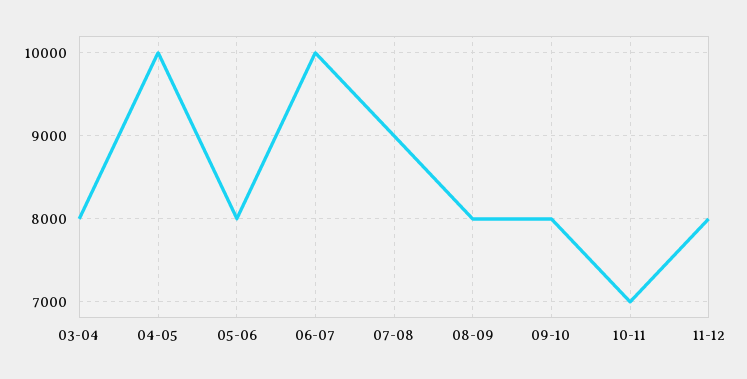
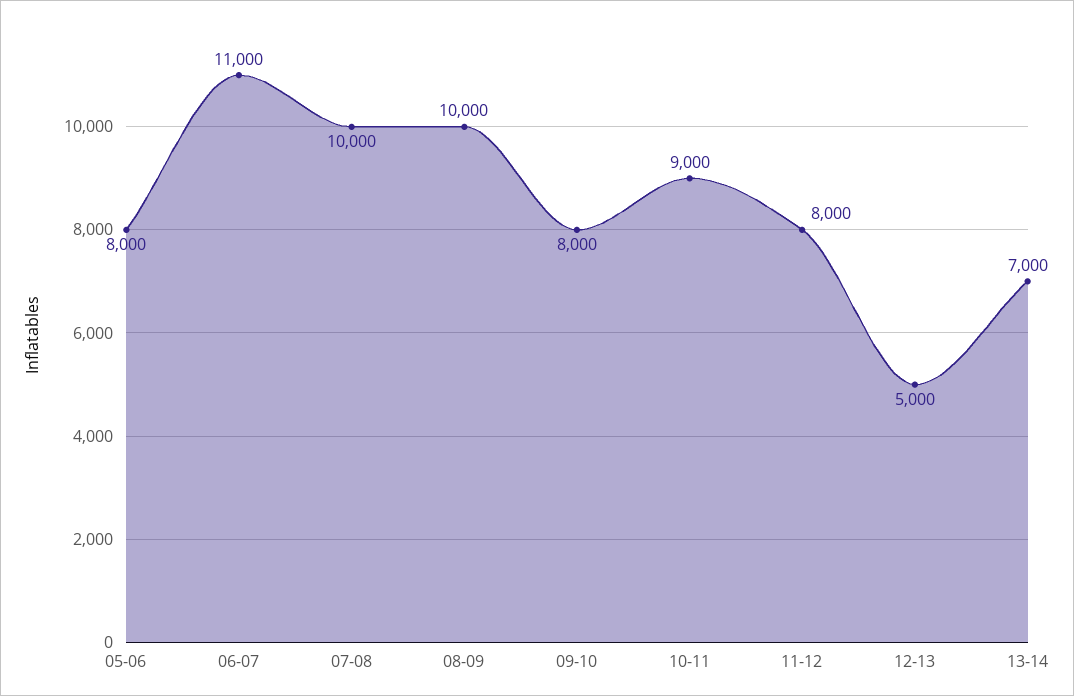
03-04: 8000 -> none
04-05: 10000 -> none
06-07: 10000 -> 11000
07-08: 9000 -> 10000
08-09: 8000 -> 10000
10-11: 7000 -> 9000
12-13: none -> 5000
13-14: none -> 7000

